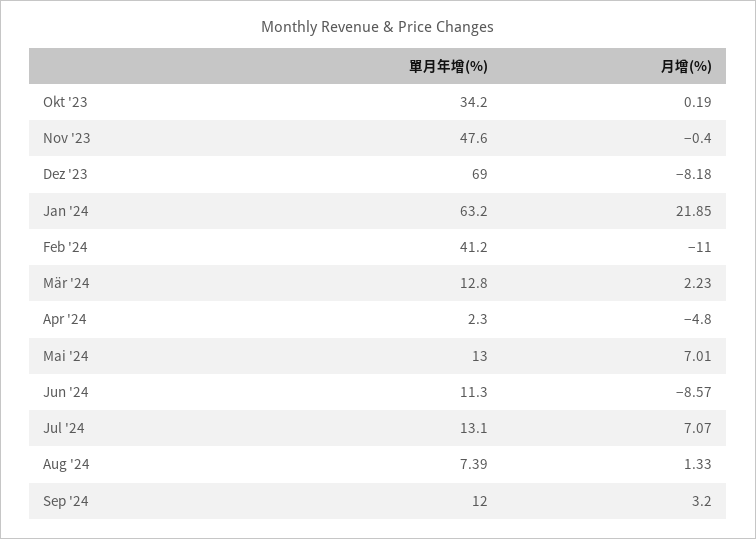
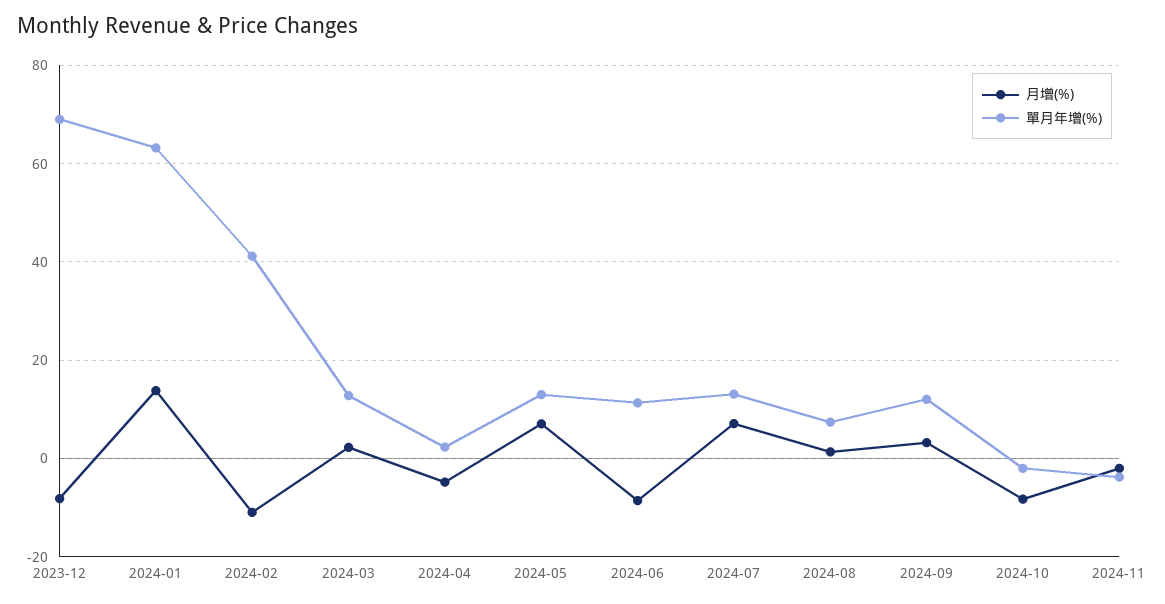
單月年增(%), Okt '23: 34.2 -> none
月增(%), Okt '23: 0.19 -> none
單月年增(%), Nov '23: 47.6 -> none
月增(%), Nov '23: -0.4 -> none
月增(%), Jan '24: 21.85 -> 14
月增(%), 2024-10: none -> -8
單月年增(%), 2024-10: none -> -2
月增(%), 2024-11: none -> -2
單月年增(%), 2024-11: none -> -4

